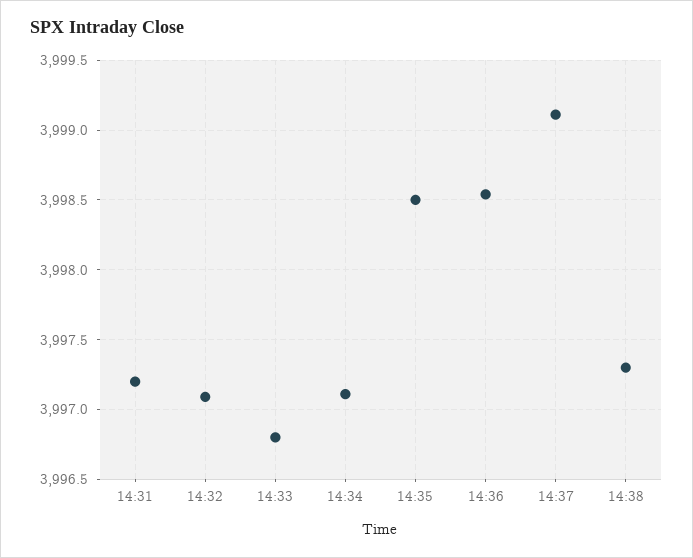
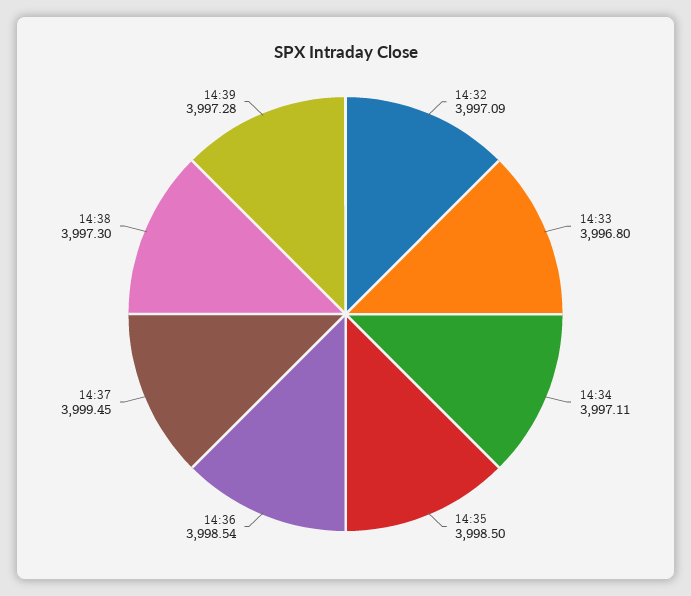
14:31: 3997.2 -> none
14:37: 3999.1 -> 3999.45
14:39: none -> 3997.28

